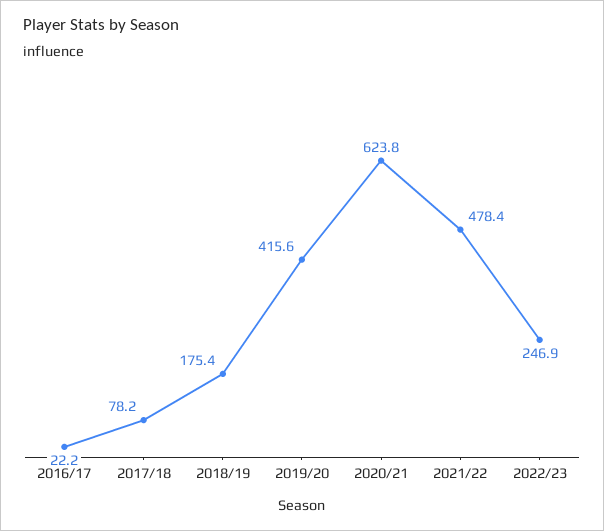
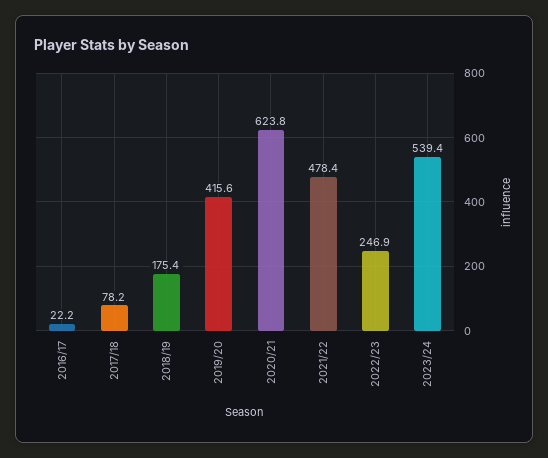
2023/24: none -> 539.4

